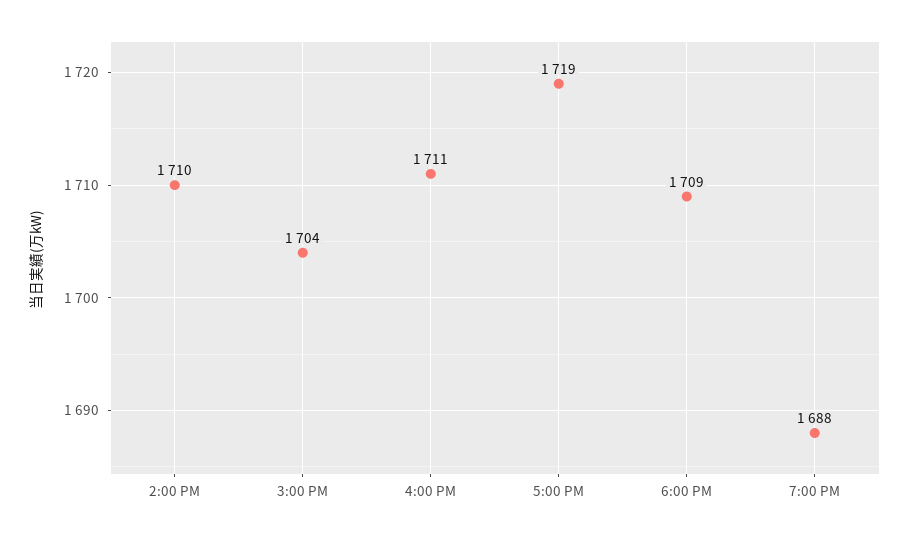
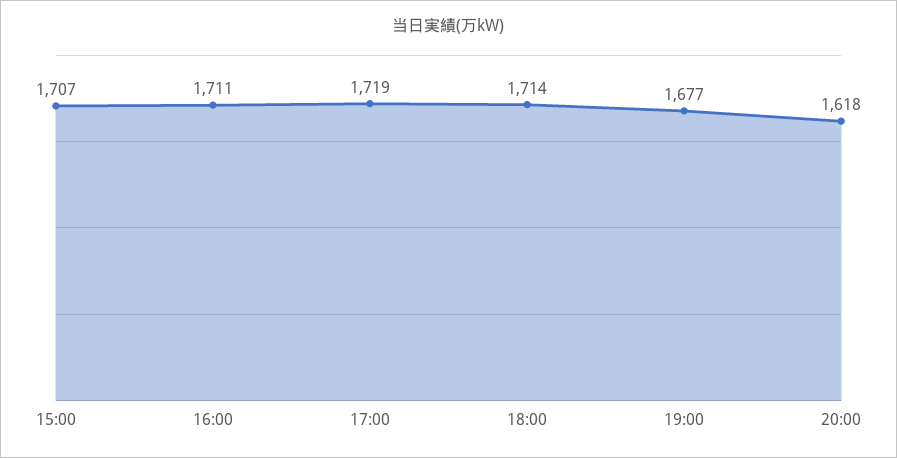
2:00 PM: 1710 -> none
3:00 PM: 1704 -> 1707
6:00 PM: 1709 -> 1714
7:00 PM: 1688 -> 1677
20:00: none -> 1618

